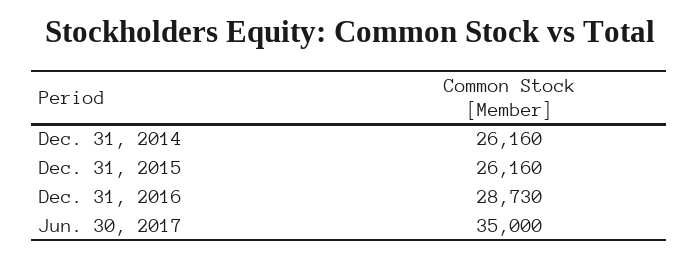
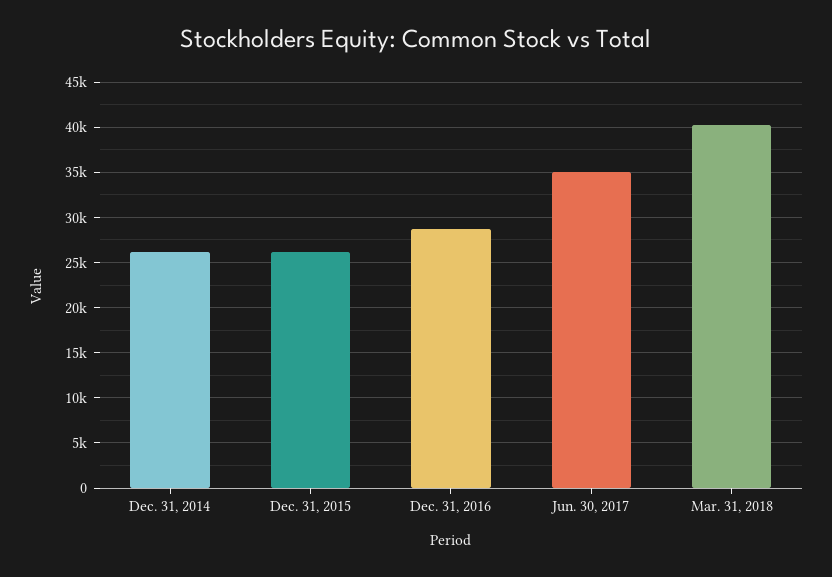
Mar. 31, 2018: none -> 40000

